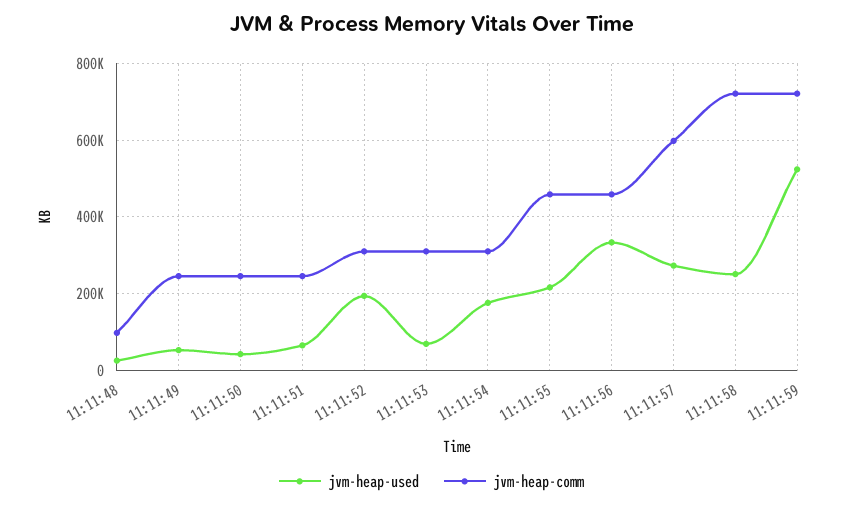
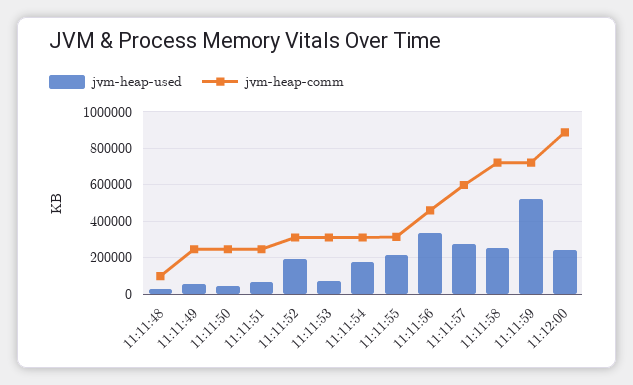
jvm-heap-comm, 11:11:55: 460000 -> 300000
jvm-heap-used, 11:12:00: none -> 250000
jvm-heap-comm, 11:12:00: none -> 900000

